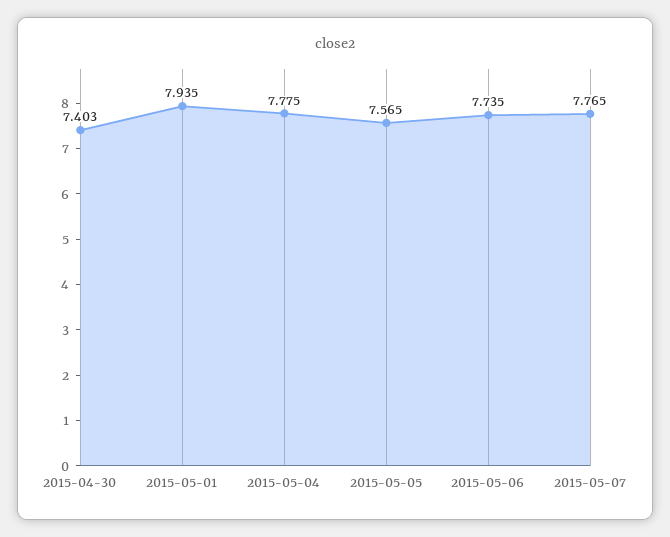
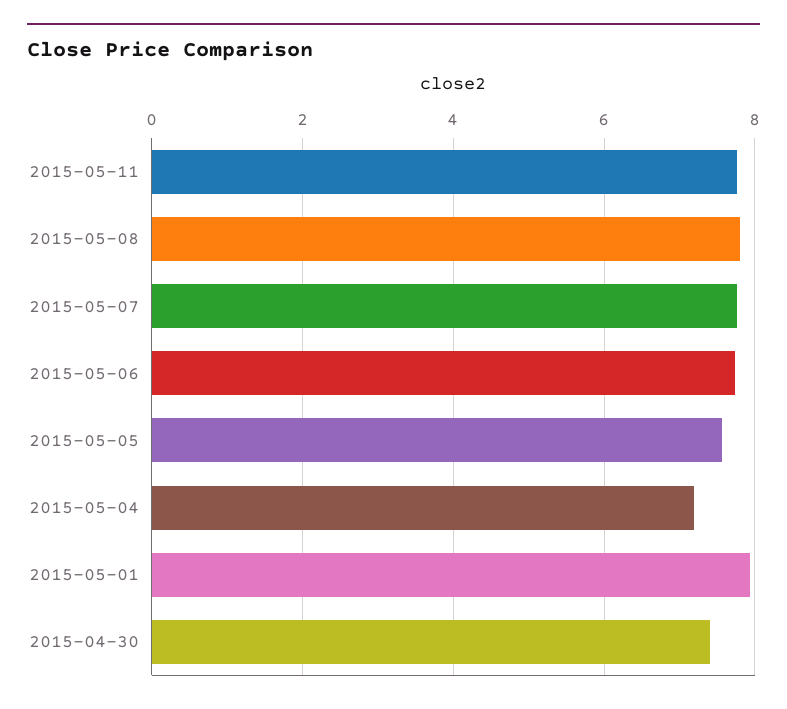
2015-05-04: 7.775 -> 7.2
2015-05-11: none -> 7.8
2015-05-08: none -> 7.8

